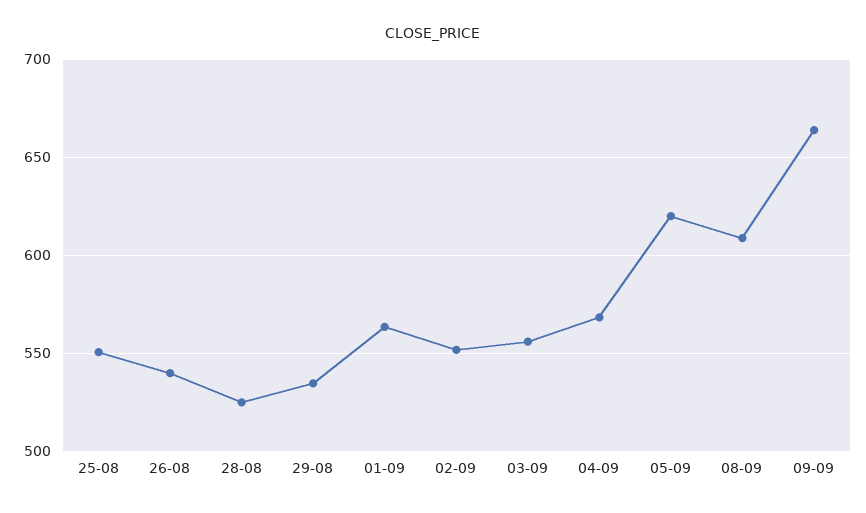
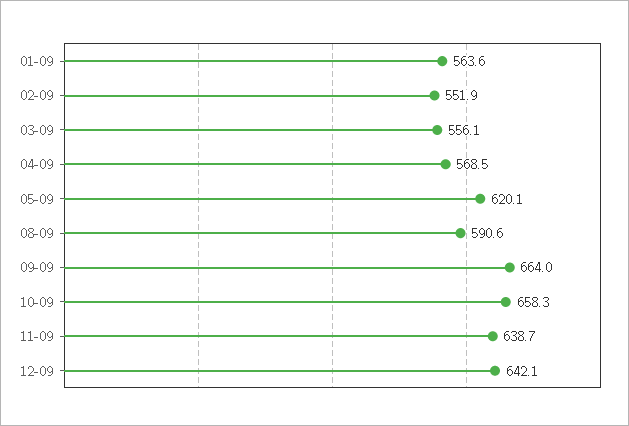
25-08: 550 -> none
26-08: 540 -> none
28-08: 525 -> none
29-08: 535 -> none
08-09: 610 -> 590.6
10-09: none -> 658.3
11-09: none -> 638.7
12-09: none -> 642.1

